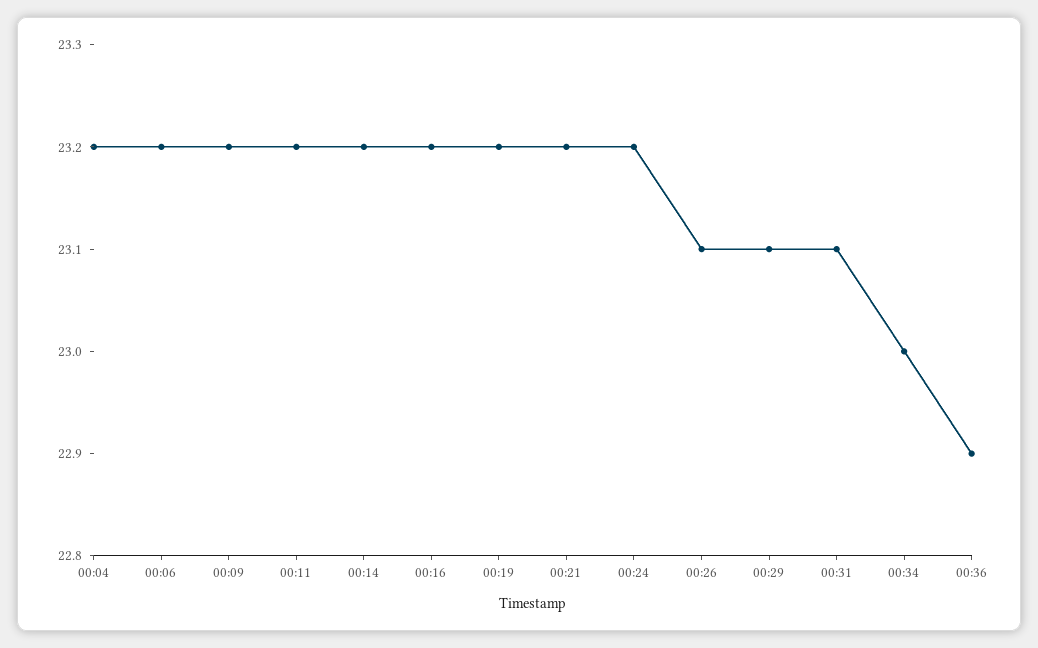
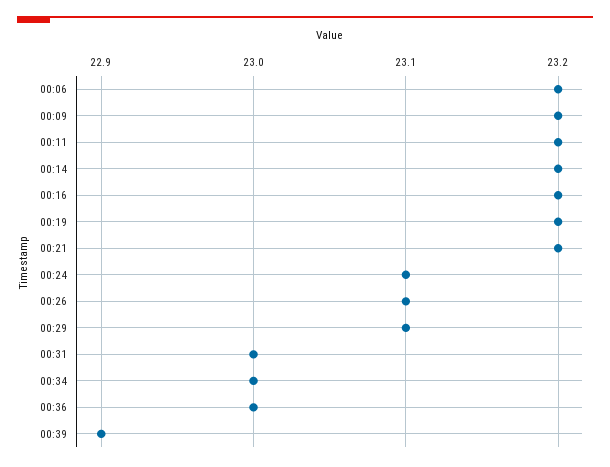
00:04: 23.2 -> none
00:24: 23.2 -> 23.1
00:31: 23.1 -> 23
00:36: 22.9 -> 23
00:39: none -> 22.9

